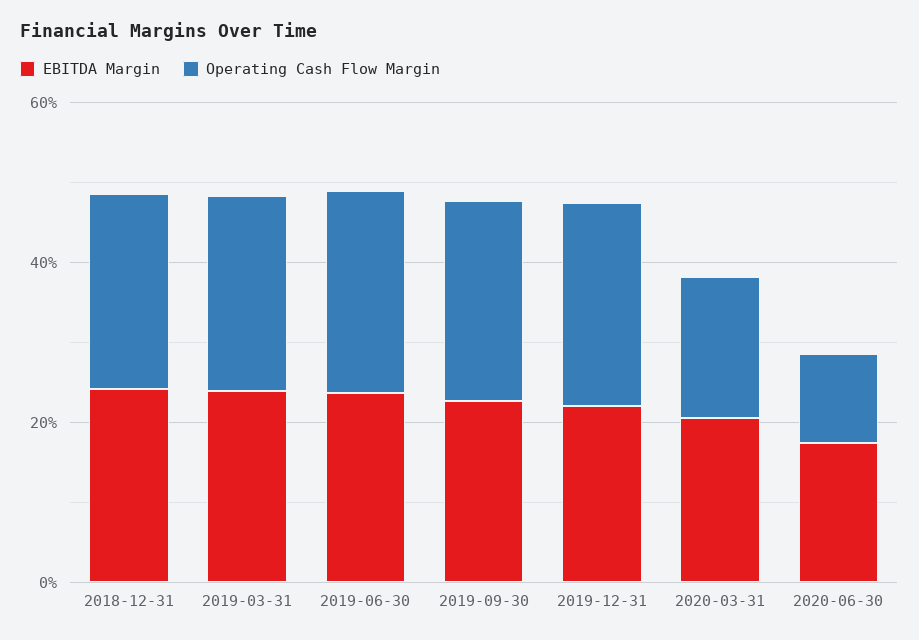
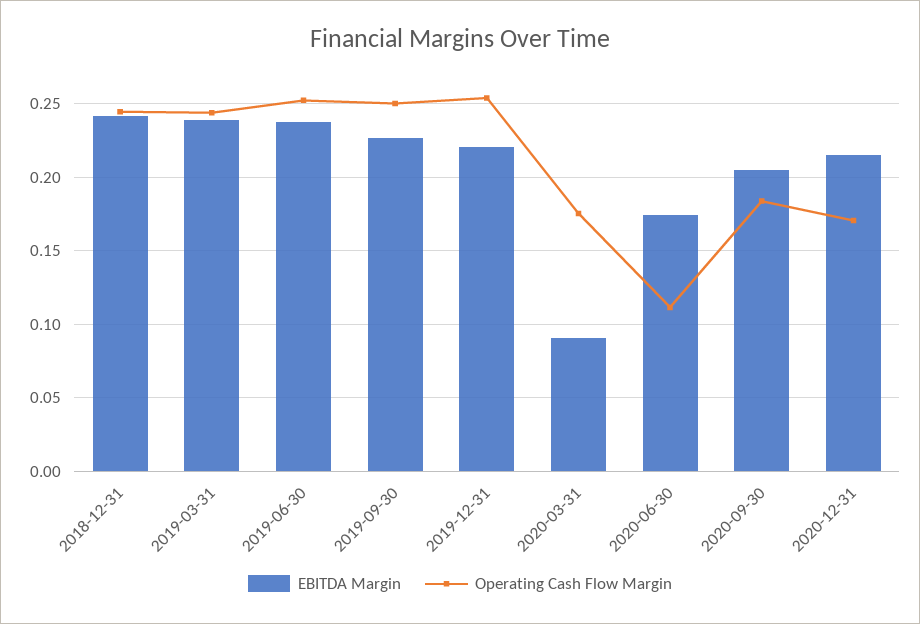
EBITDA Margin, 2020-03-31: 0.2 -> 0.09
EBITDA Margin, 2020-09-30: none -> 0.205
Operating Cash Flow Margin, 2020-09-30: none -> 0.185
EBITDA Margin, 2020-12-31: none -> 0.215
Operating Cash Flow Margin, 2020-12-31: none -> 0.17

